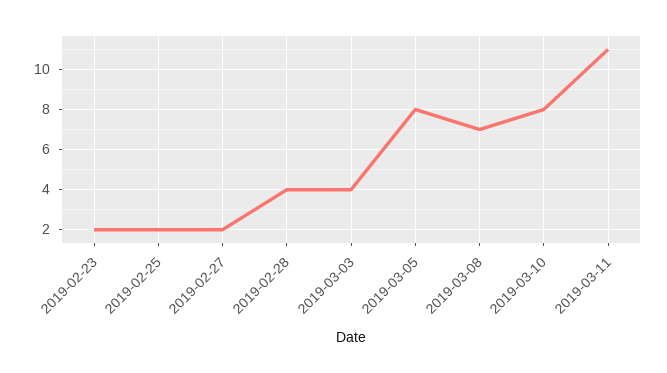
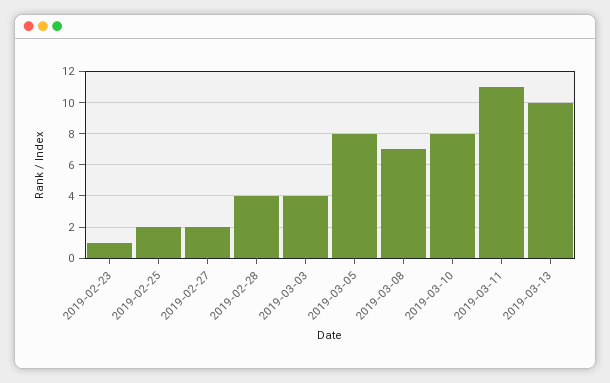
2019-02-23: 2 -> 1
2019-03-13: none -> 10

